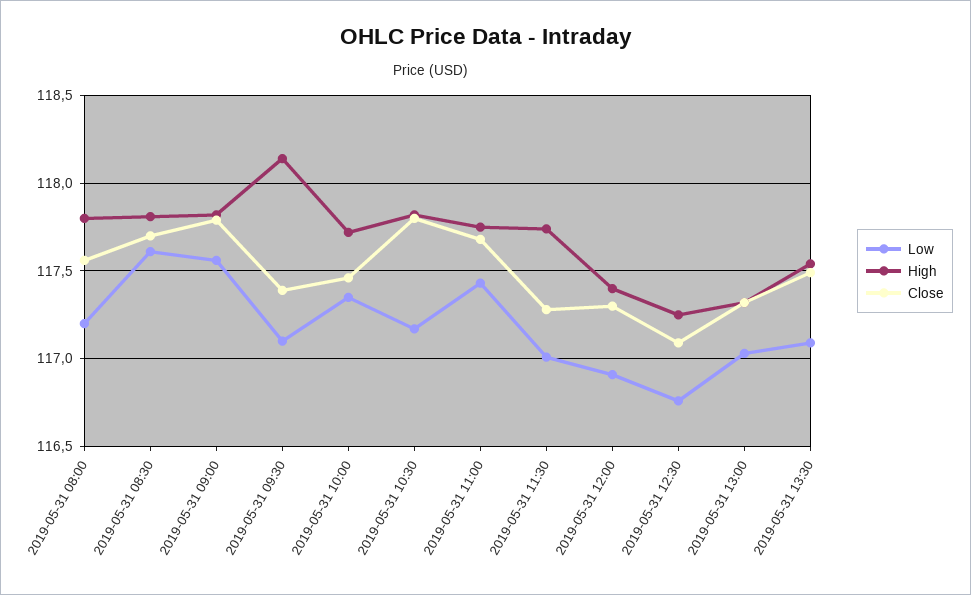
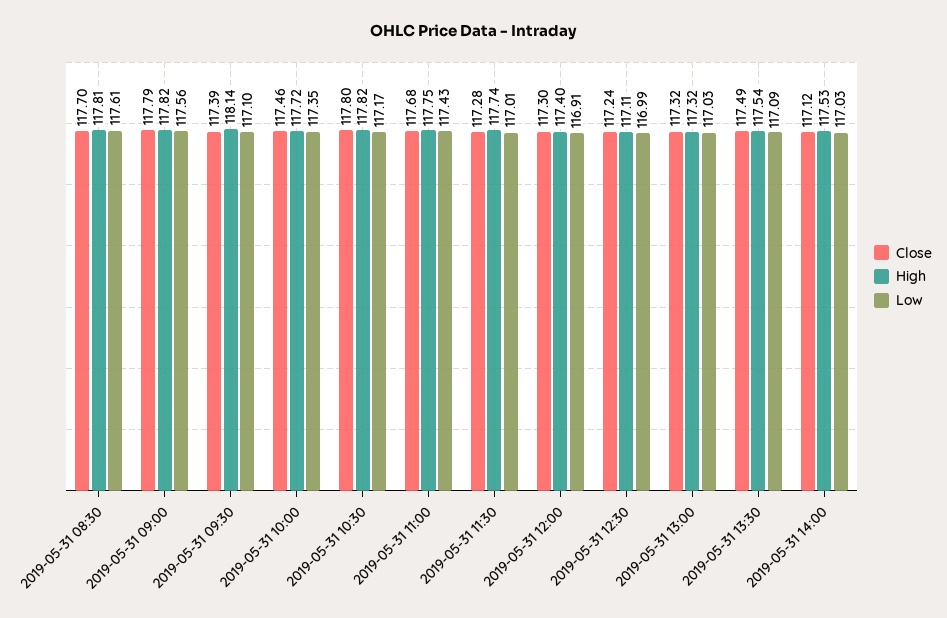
Low, 2019-05-31 08:00: 117.2 -> none
High, 2019-05-31 08:00: 117.8 -> none
Close, 2019-05-31 08:00: 117.55 -> none
Low, 2019-05-31 12:30: 116.75 -> 116.99
High, 2019-05-31 12:30: 117.25 -> 117.11
Close, 2019-05-31 12:30: 117.1 -> 117.24
Close, 2019-05-31 14:00: none -> 117.12
High, 2019-05-31 14:00: none -> 117.53
Low, 2019-05-31 14:00: none -> 117.03

